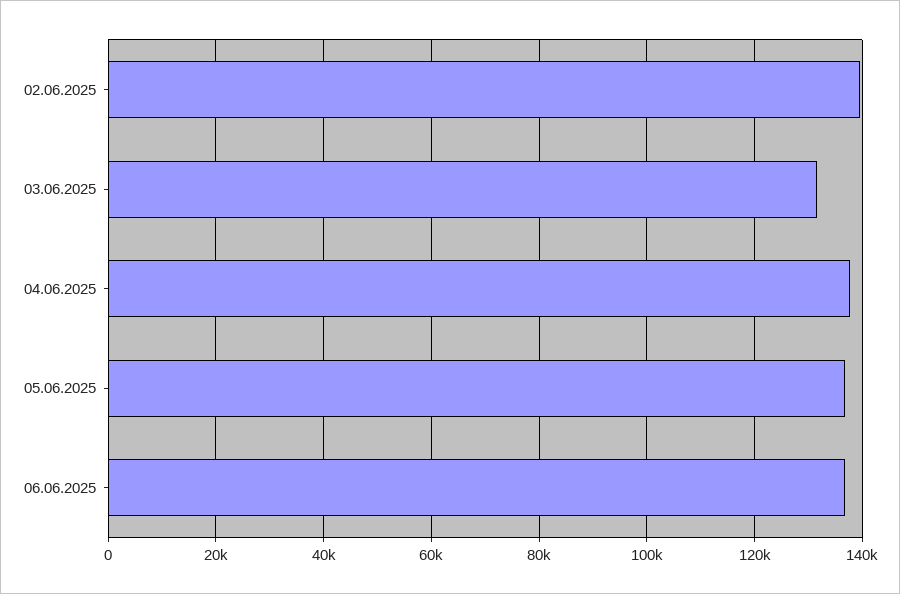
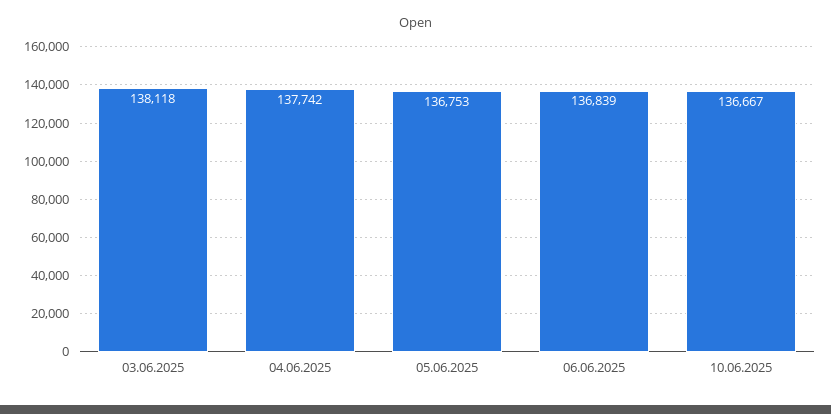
02.06.2025: 140000 -> none
03.06.2025: 132000 -> 138118
10.06.2025: none -> 136667

